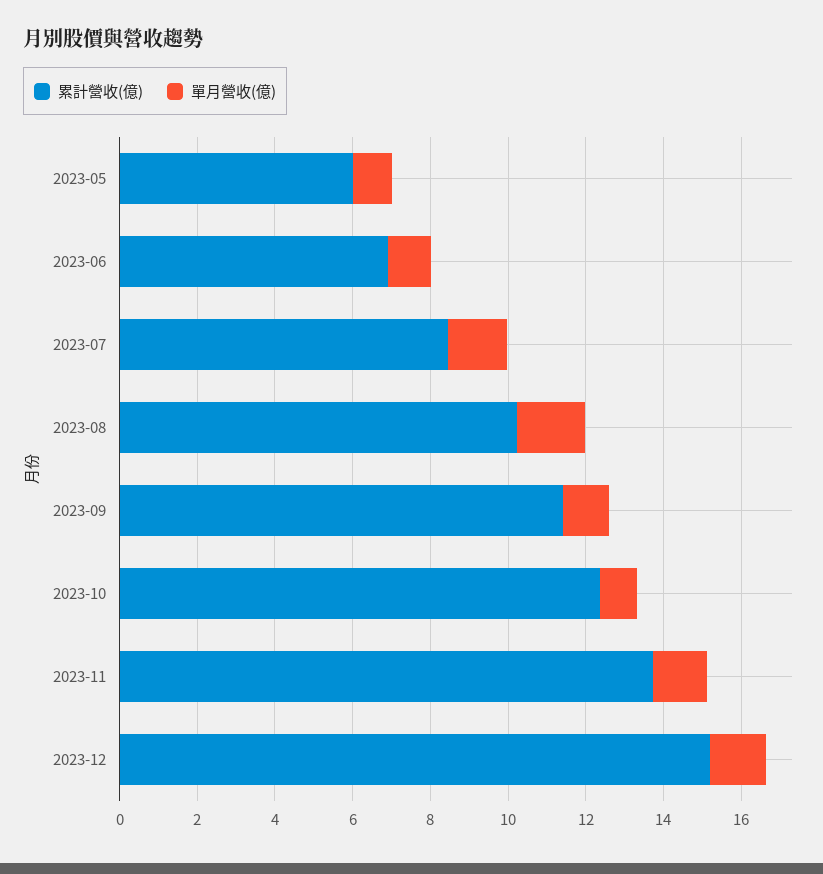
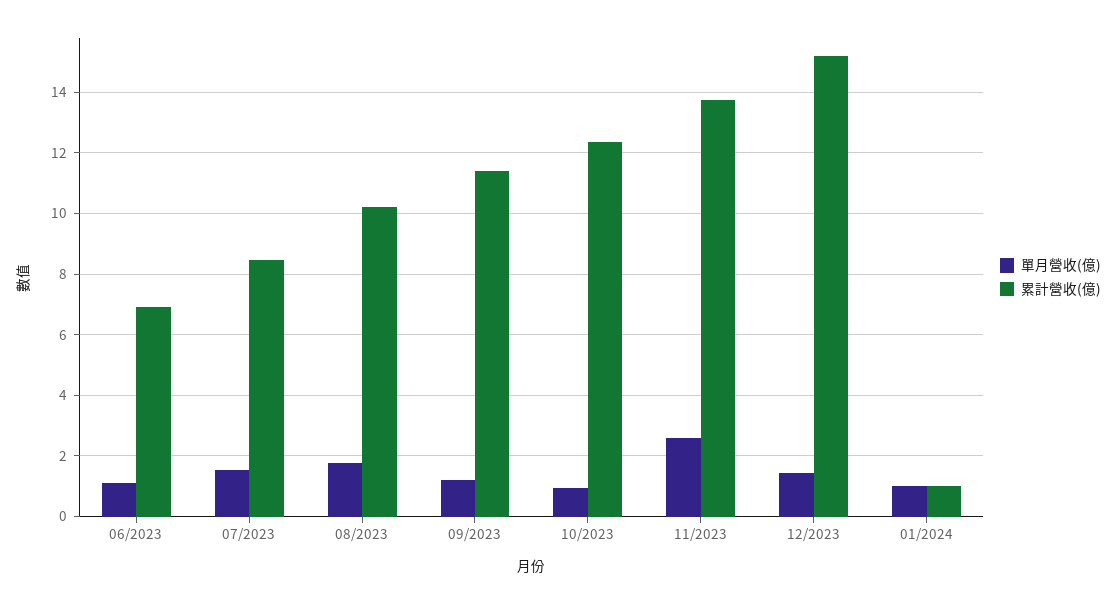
累計營收(億), 2023-05: 6 -> none
單月營收(億), 2023-05: 1 -> none
單月營收(億), 2023-11: 1.5 -> 2.6
單月營收(億), 01/2024: none -> 1
累計營收(億), 01/2024: none -> 1

